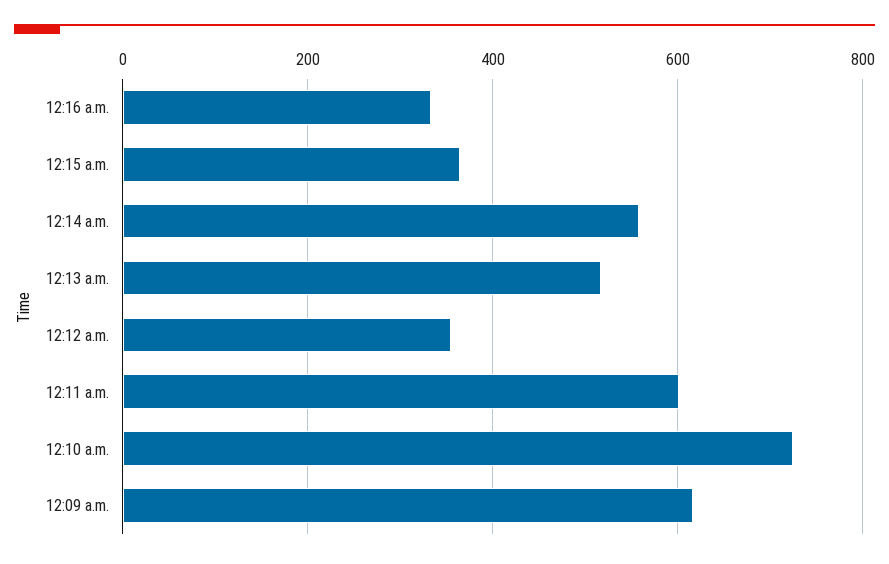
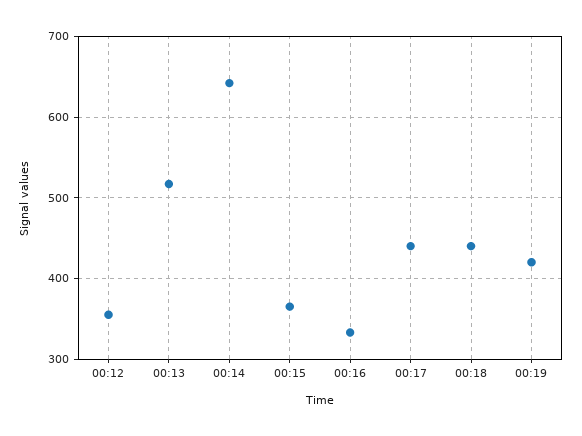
12:14 a.m.: 560 -> 640
12:11 a.m.: 600 -> none
12:10 a.m.: 720 -> none
12:09 a.m.: 620 -> none
00:17: none -> 440
00:18: none -> 440
00:19: none -> 420

